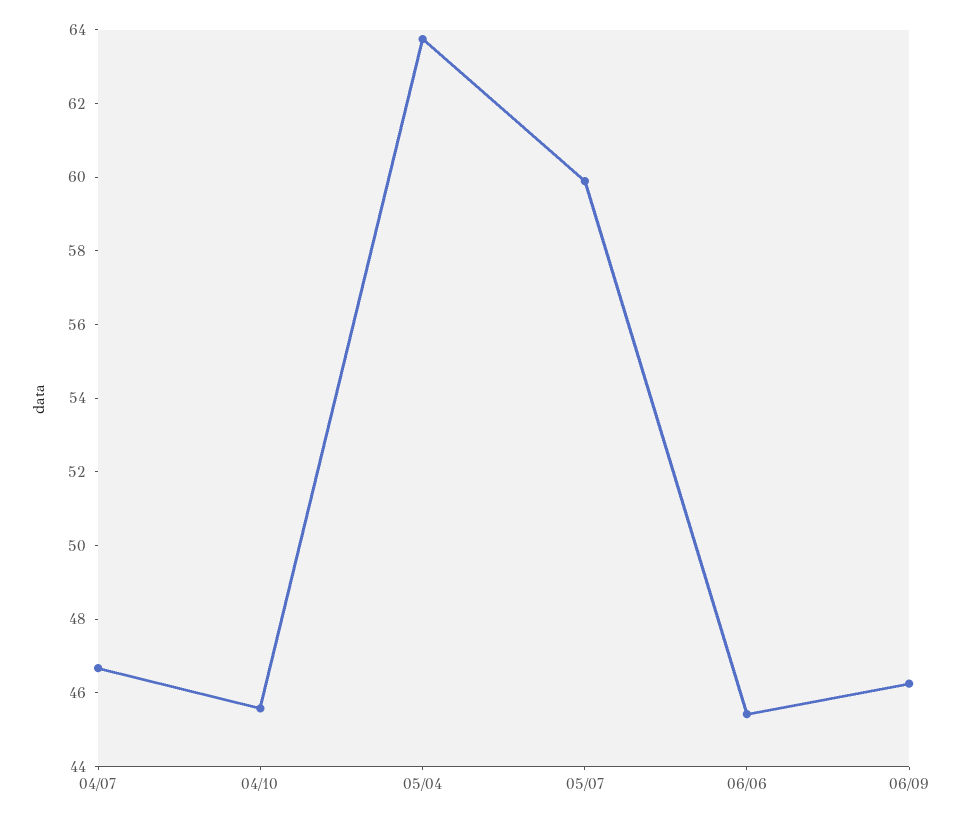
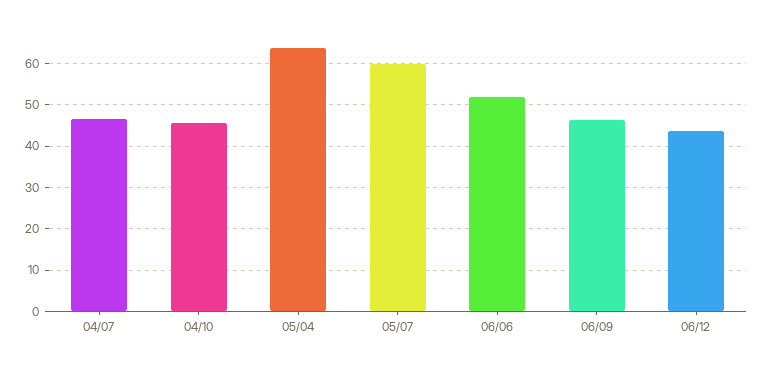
06/06: 45.5 -> 52
06/12: none -> 44

